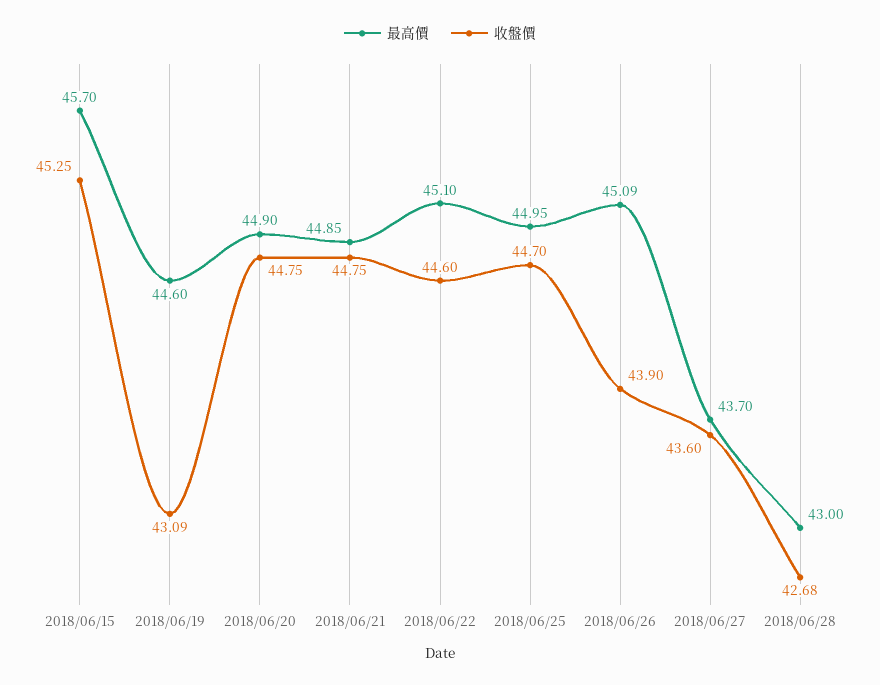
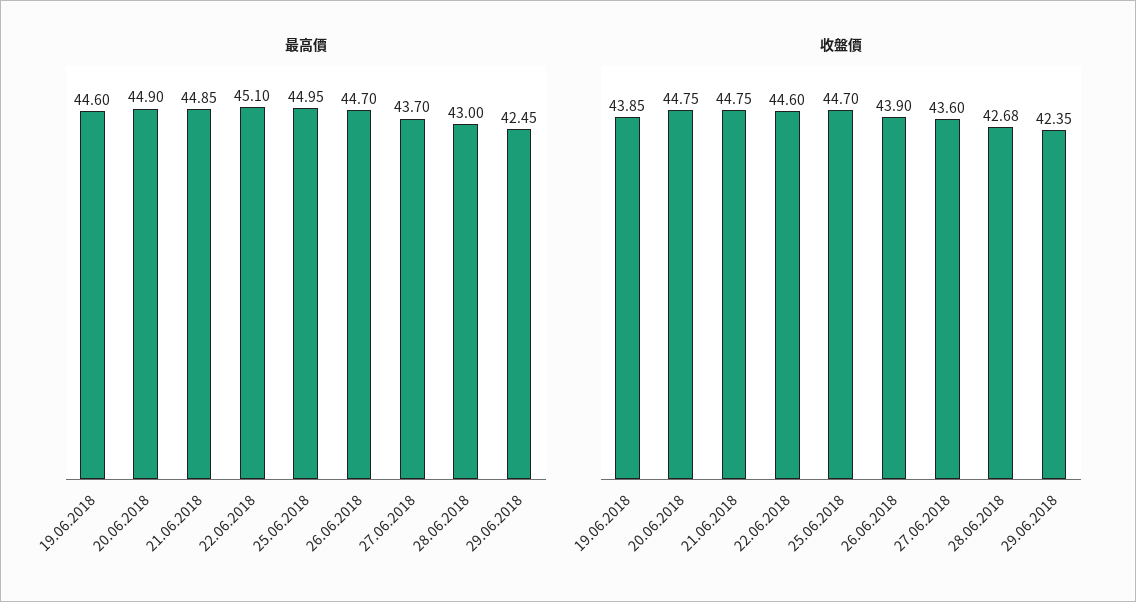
最高價, 2018/06/15: 45.7 -> none
收盤價, 2018/06/15: 45.25 -> none
收盤價, 2018/06/19: 43.09 -> 43.85
最高價, 2018/06/26: 45.09 -> 44.7
最高價, 29.06.2018: none -> 42.45
收盤價, 29.06.2018: none -> 42.35

